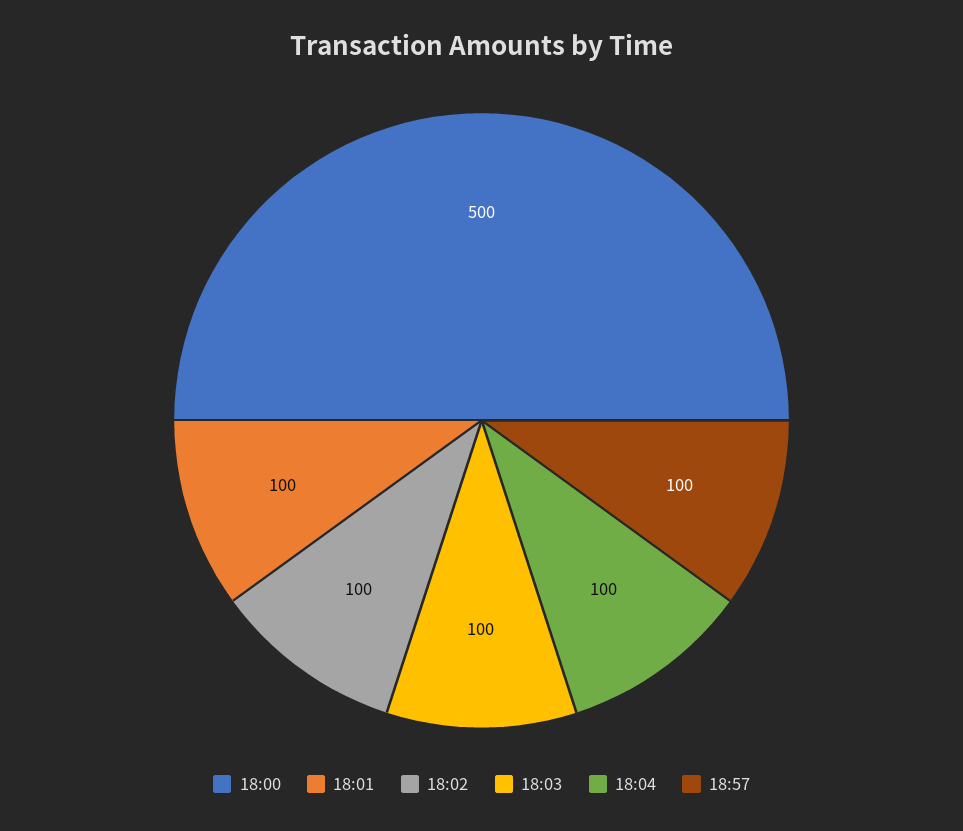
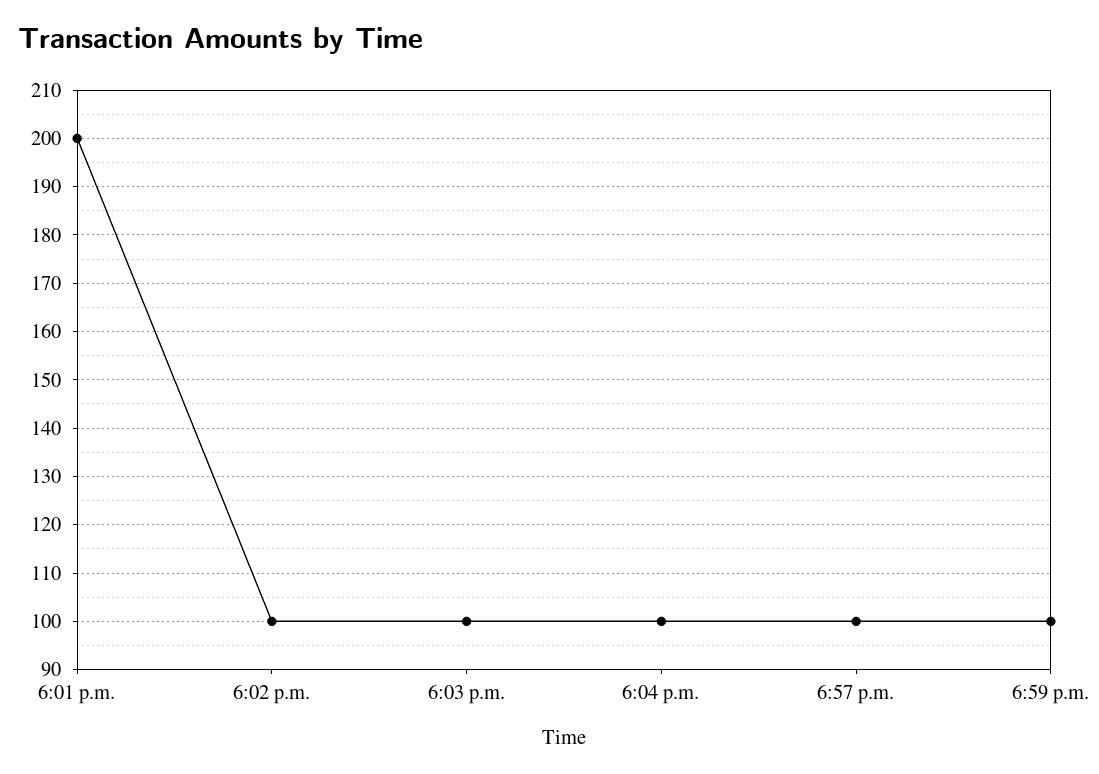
18:00: 500 -> none
18:01: 100 -> 200
6:59 p.m.: none -> 100

